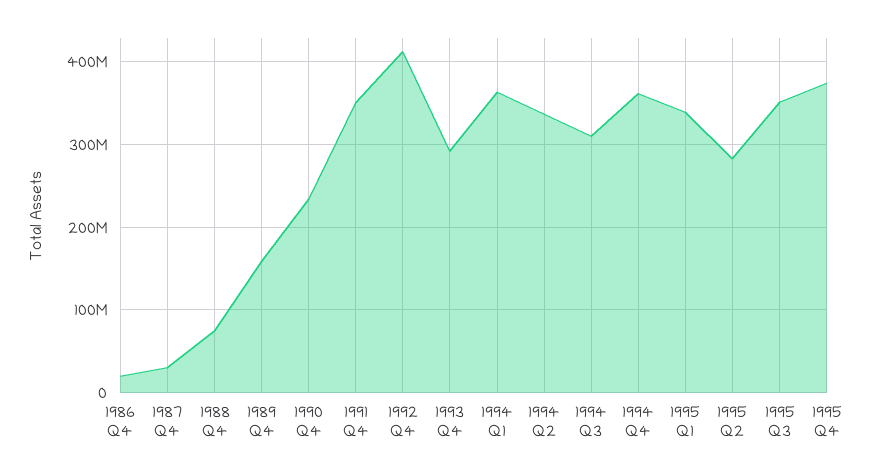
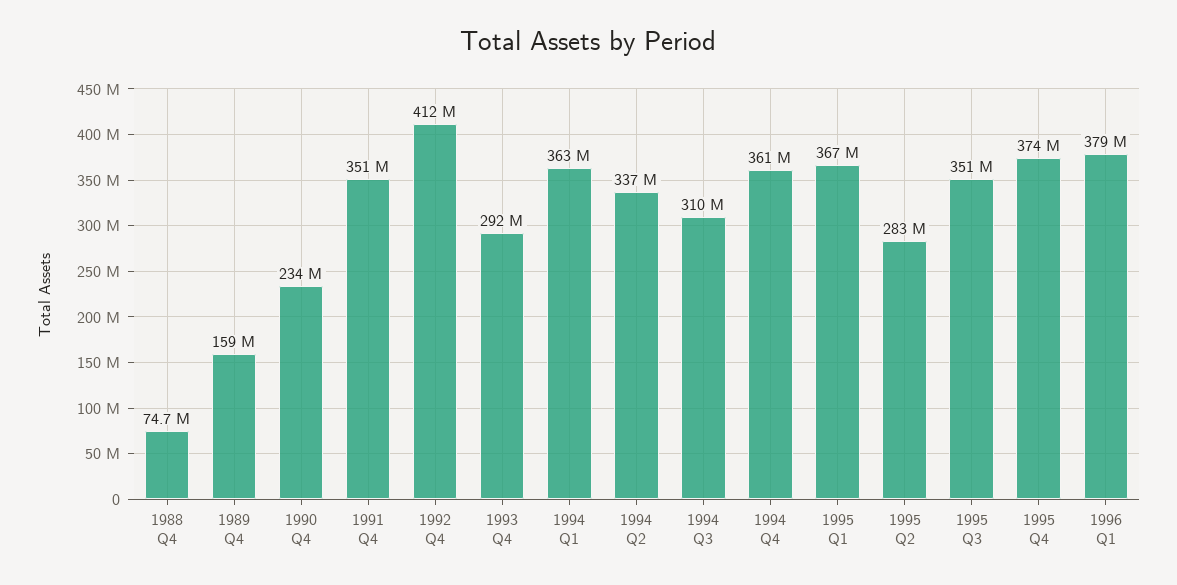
1986 Q4: 20000000 -> none
1987 Q4: 30000000 -> none
1995 Q1: 340000000 -> 367000000
1996 Q1: none -> 379000000

